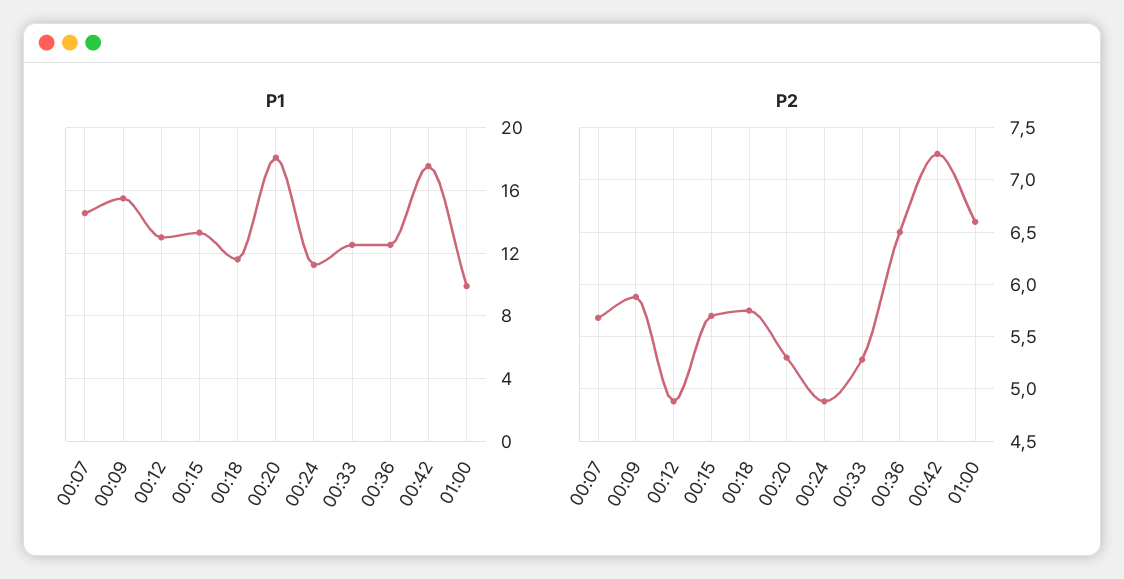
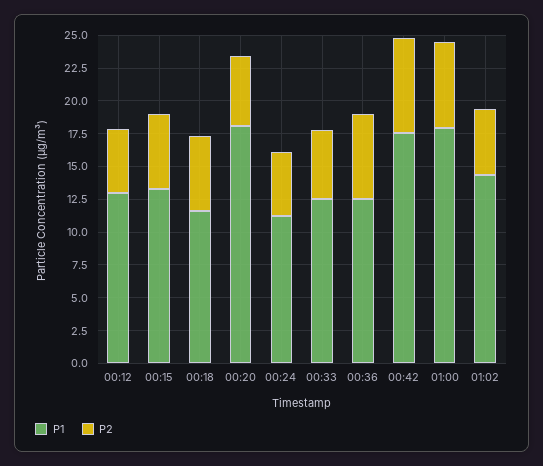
P1, 00:07: 14.5 -> none
P1, 00:09: 15.5 -> none
P1, 01:00: 10 -> 17.5
P2, 00:07: 5.7 -> none
P2, 00:09: 5.9 -> none
P1, 01:02: none -> 15
P2, 01:02: none -> 5

